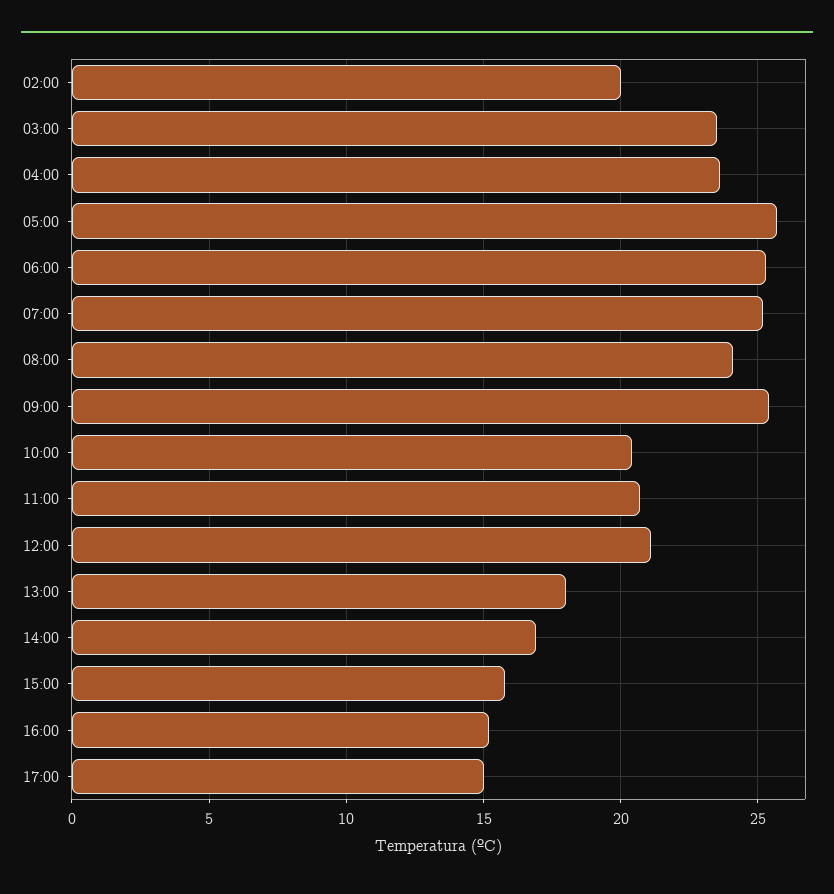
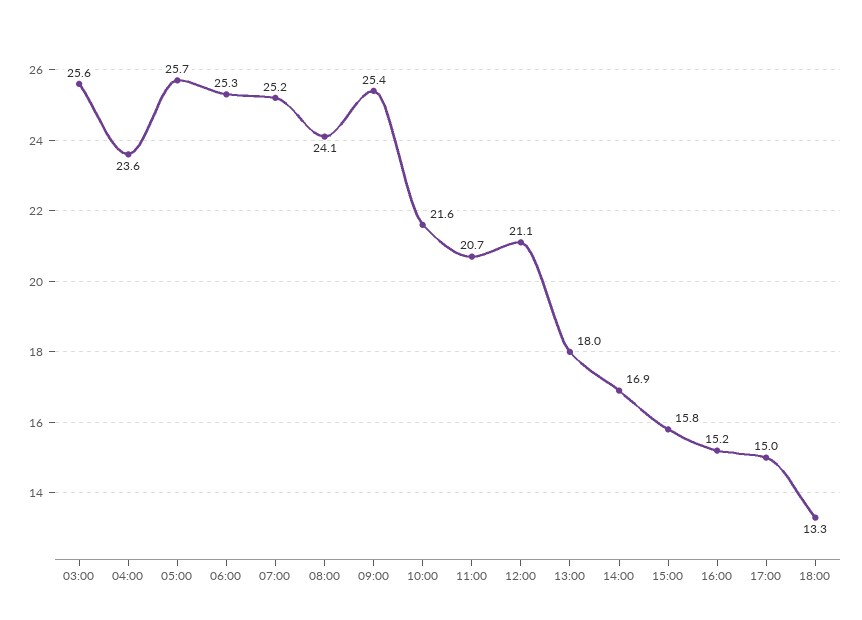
02:00: 20 -> none
03:00: 23.5 -> 25.6
10:00: 20.5 -> 21.6
18:00: none -> 13.3

